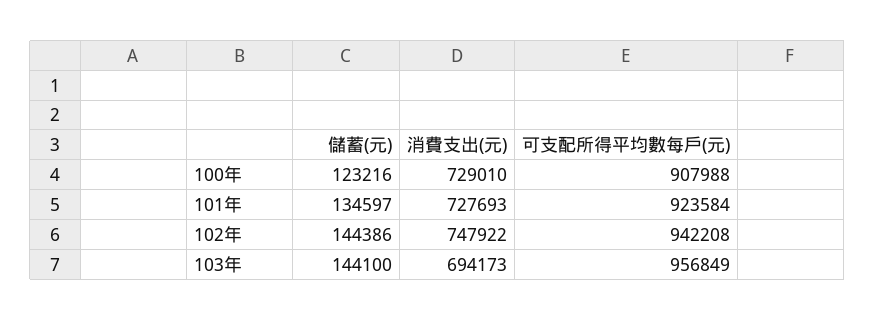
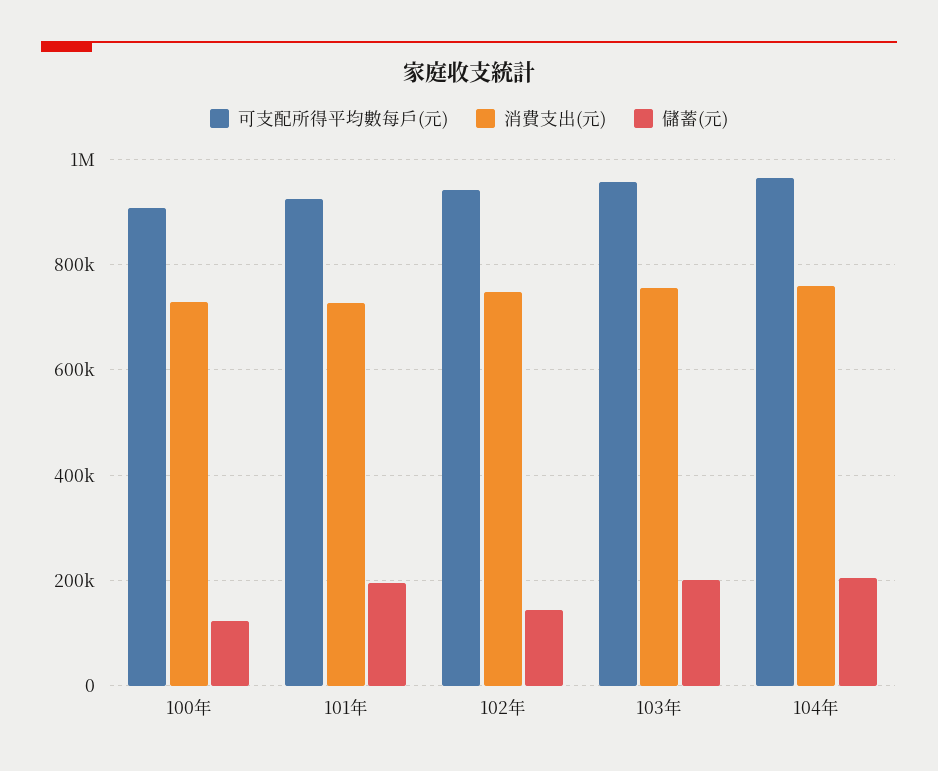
儲蓄(元), 101年: 134597 -> 200000
儲蓄(元), 103年: 144100 -> 200000
消費支出(元), 103年: 694173 -> 760000
可支配所得平均數每戶(元), 104年: none -> 960000
消費支出(元), 104年: none -> 760000
儲蓄(元), 104年: none -> 200000

